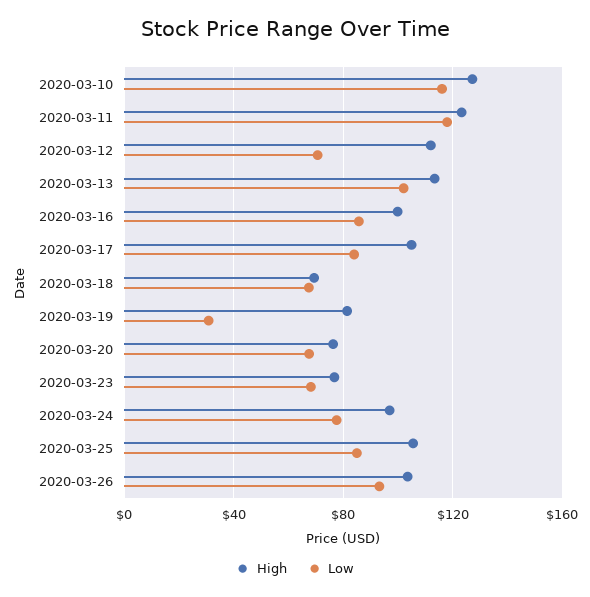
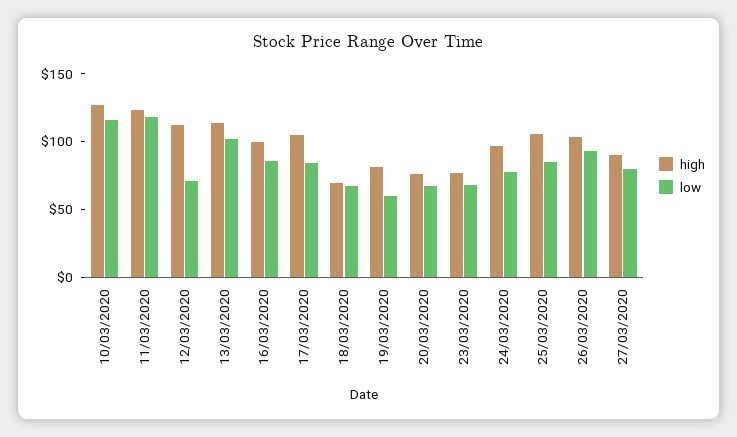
Low, 2020-03-19: 30 -> 60
High, 27/03/2020: none -> 90
Low, 27/03/2020: none -> 80

